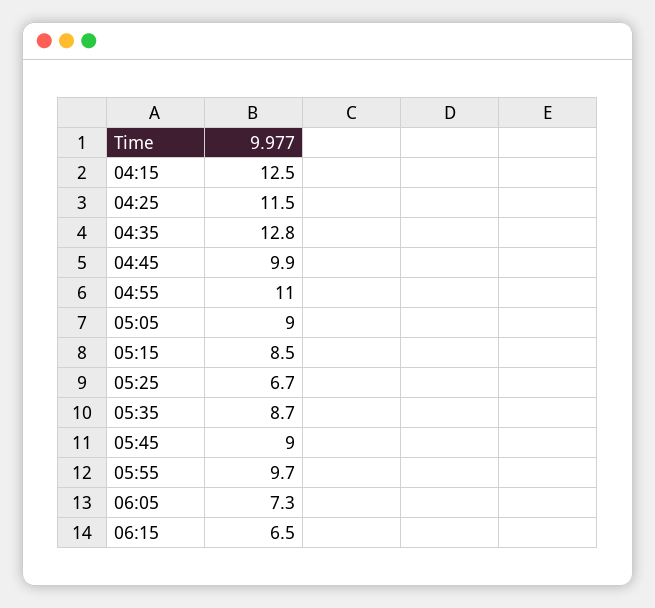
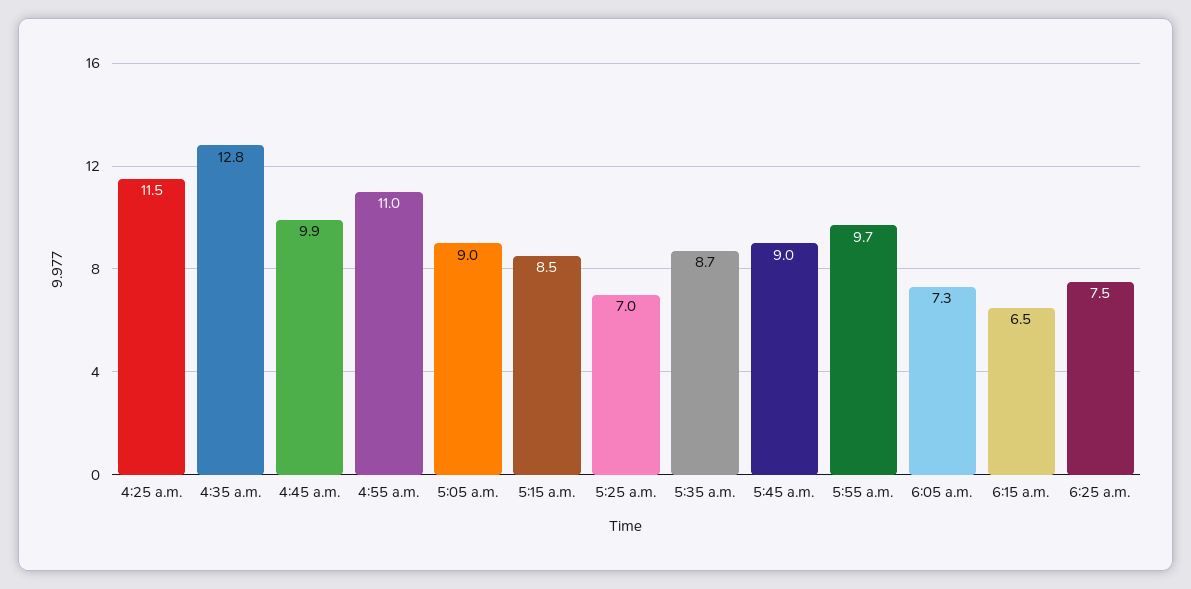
04:15: 12.5 -> none
05:25: 6.7 -> 7
6:25 a.m.: none -> 7.5

